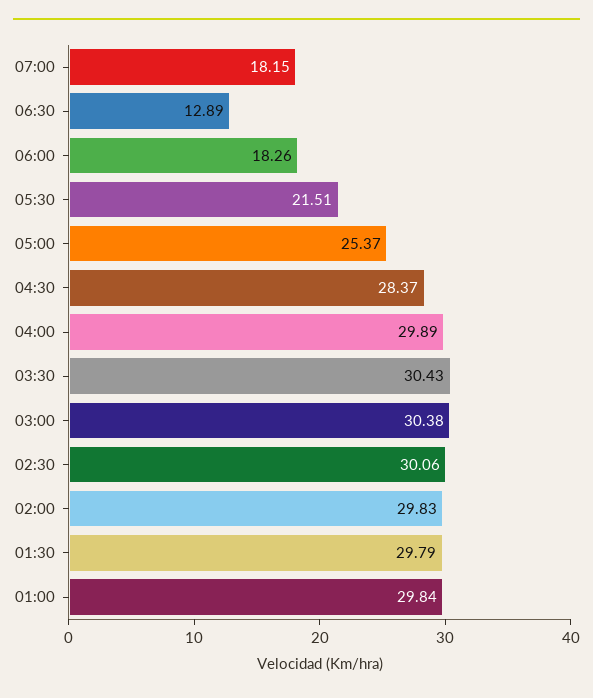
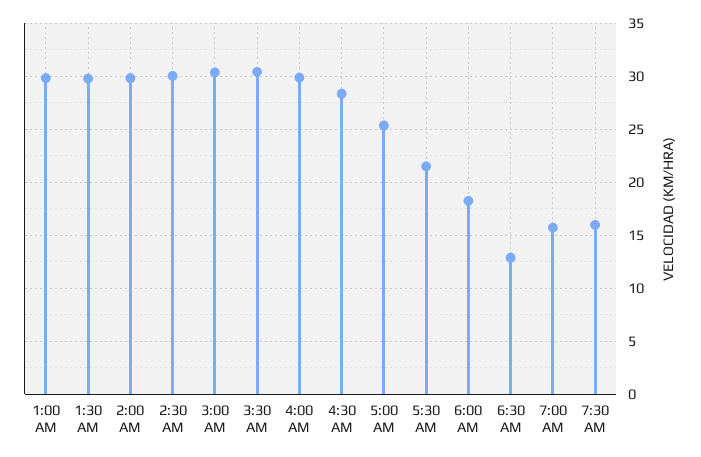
07:00: 18.15 -> 16
7:30 AM: none -> 16

